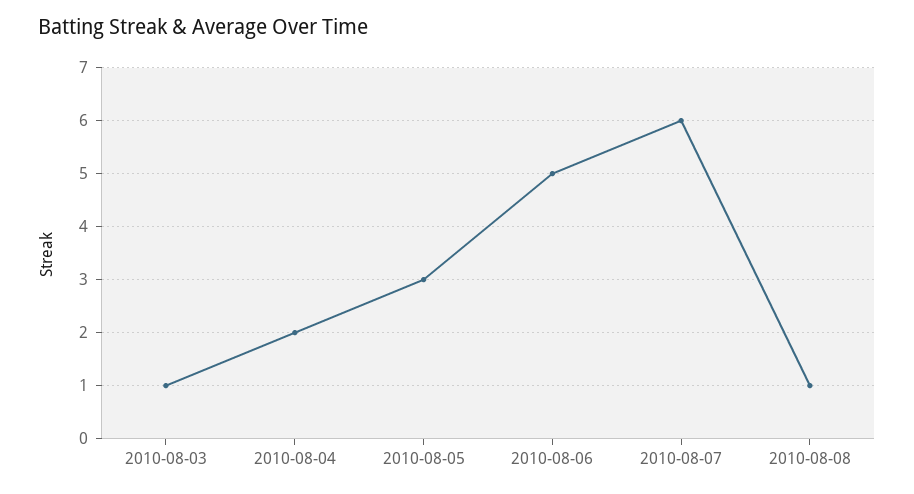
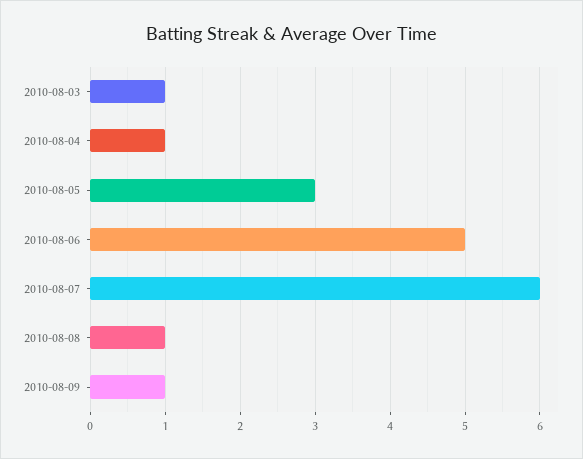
2010-08-04: 2 -> 1
2010-08-09: none -> 1

